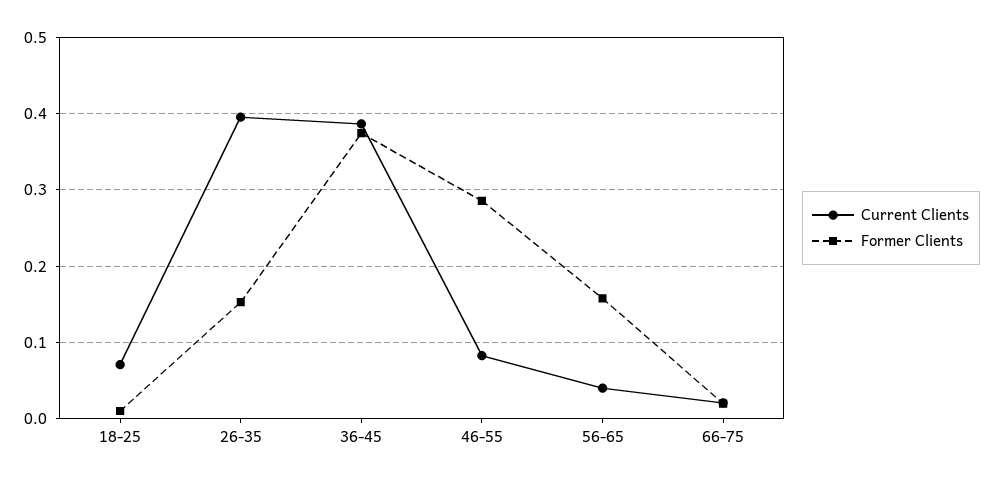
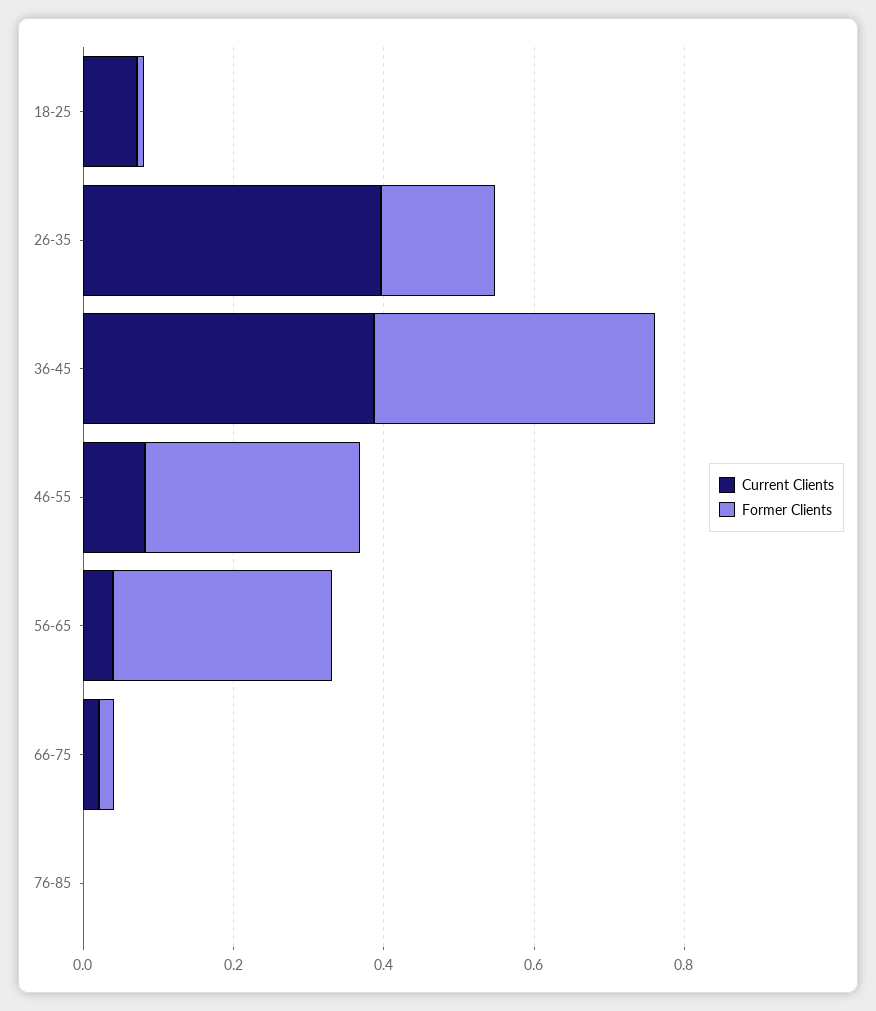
Former Clients, 56-65: 0.16 -> 0.3
Current Clients, 76-85: none -> 0
Former Clients, 76-85: none -> 0

